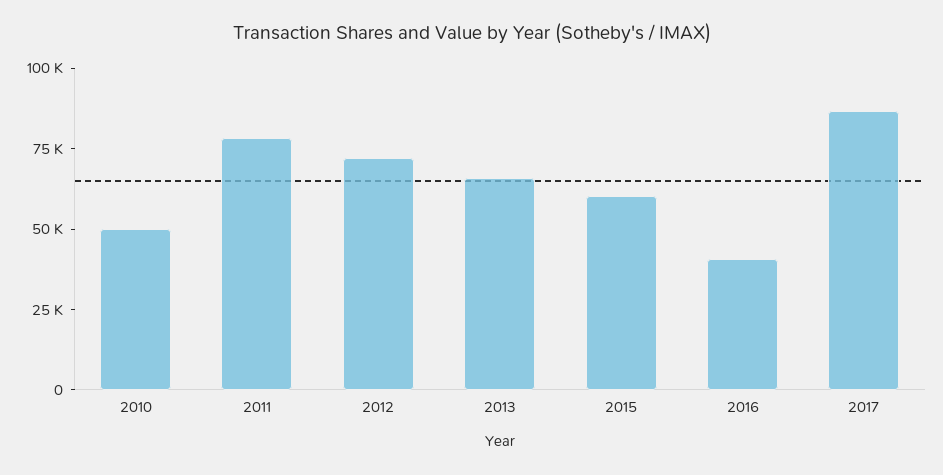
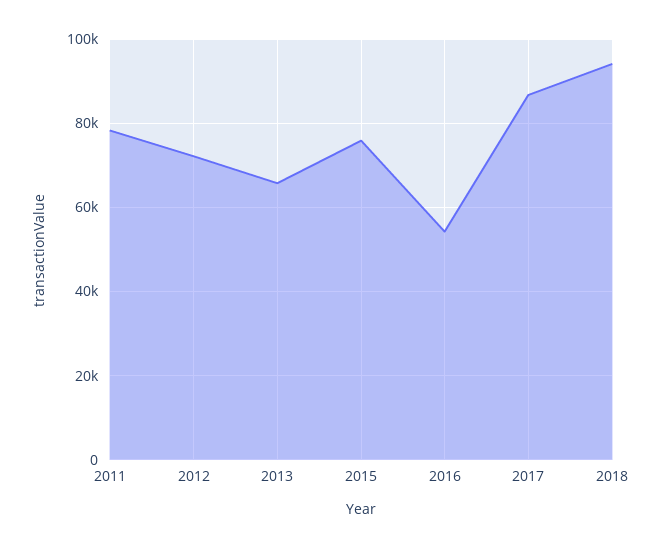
2010: 50000 -> none
2015: 60000 -> 76000
2016: 40000 -> 54000
2018: none -> 94000

